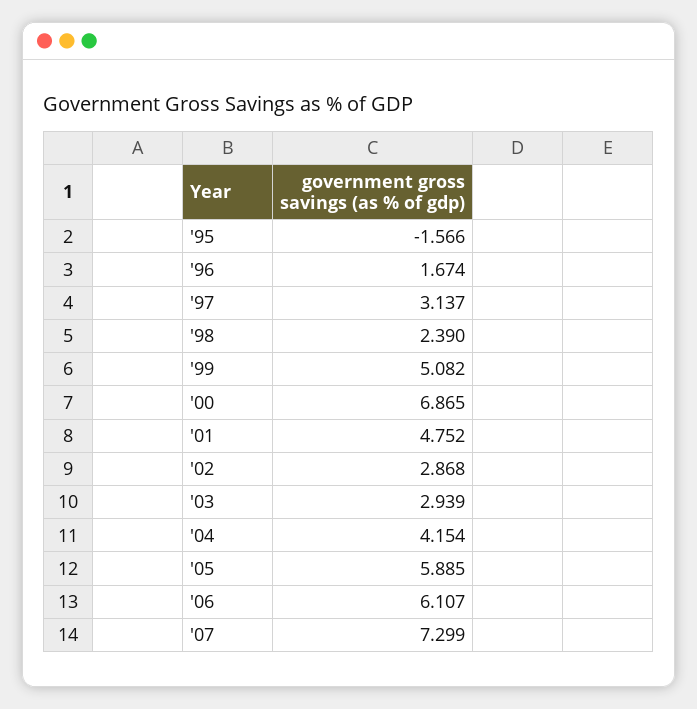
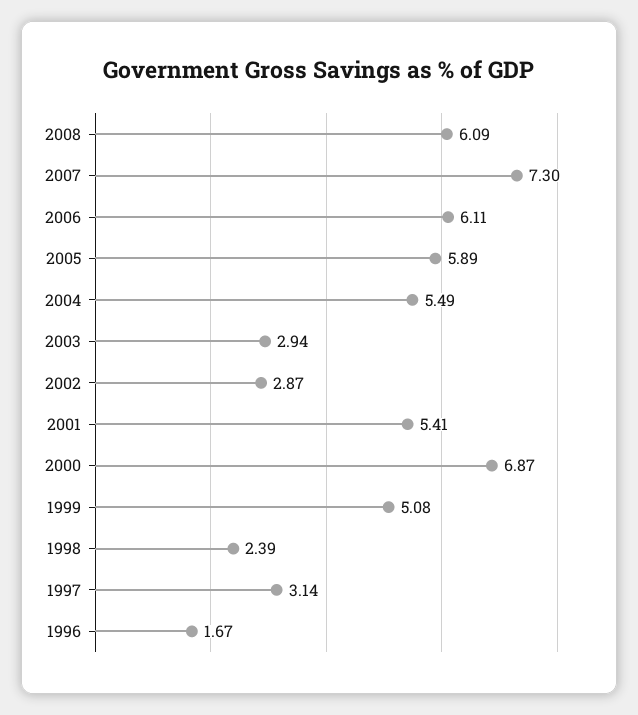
'95: -1.566 -> none
'01: 4.752 -> 5.41
'04: 4.154 -> 5.49
2008: none -> 6.09

